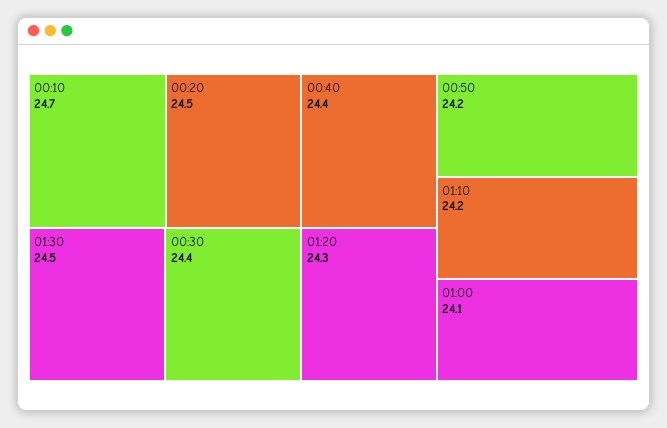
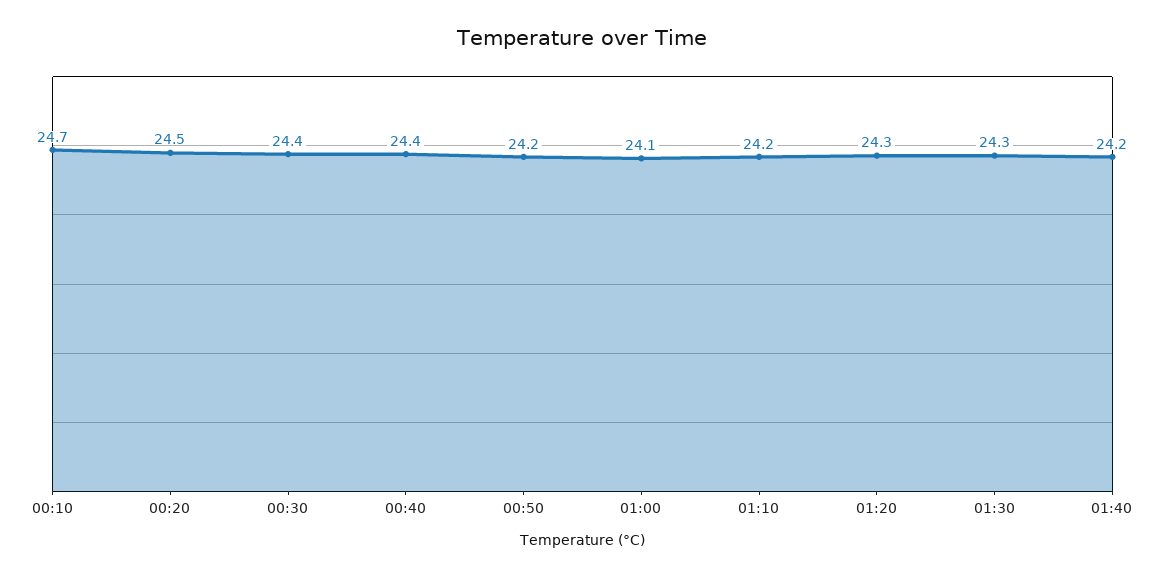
01:30: 24.5 -> 24.3
01:40: none -> 24.2

